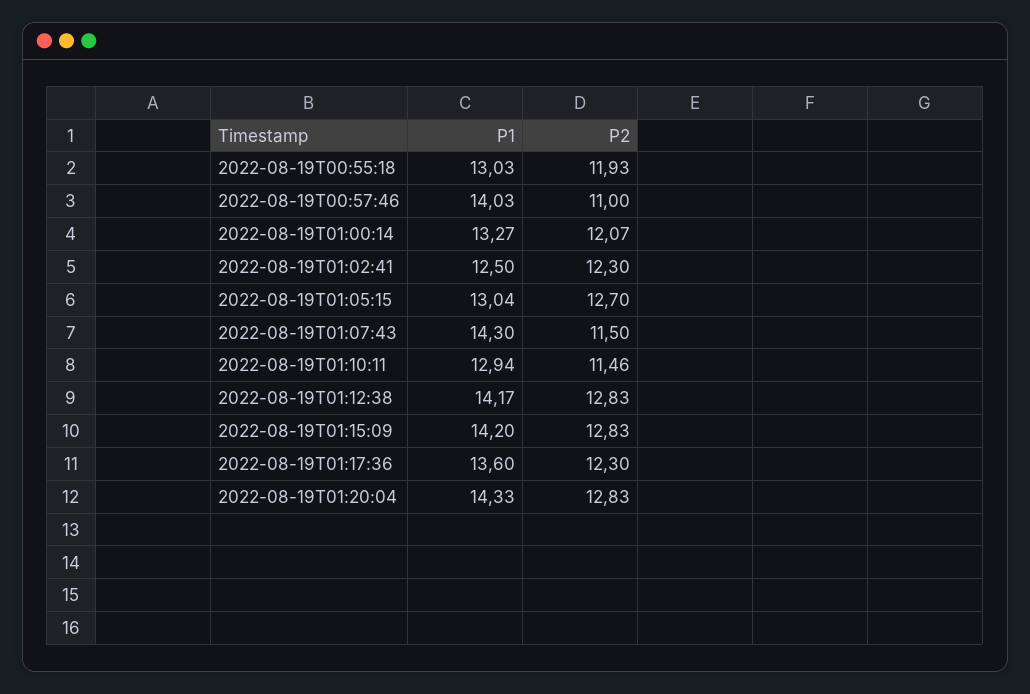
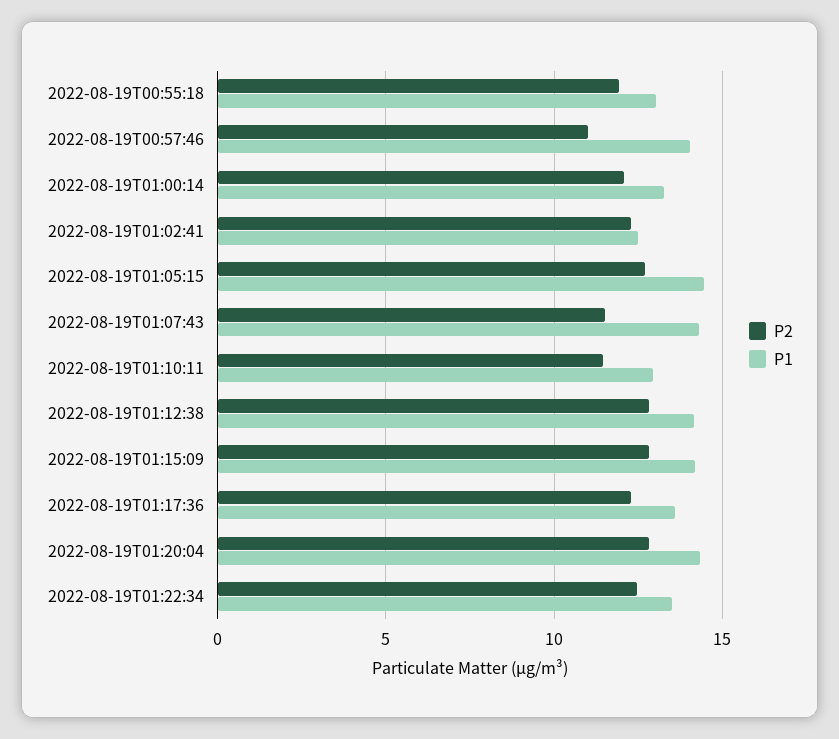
P1, 2022-08-19T01:05:15: 13.04 -> 14.5
P2, 2022-08-19T01:22:34: none -> 12.5
P1, 2022-08-19T01:22:34: none -> 13.5

